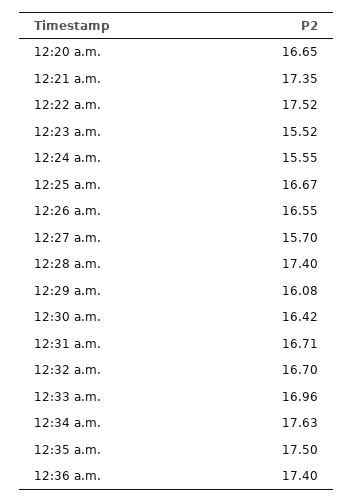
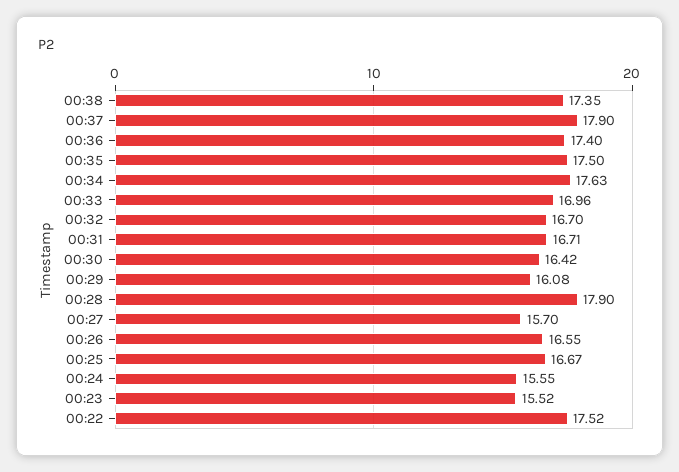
12:20 a.m.: 16.65 -> none
12:21 a.m.: 17.35 -> none
12:28 a.m.: 17.4 -> 17.9
00:38: none -> 17.35
00:37: none -> 17.9

